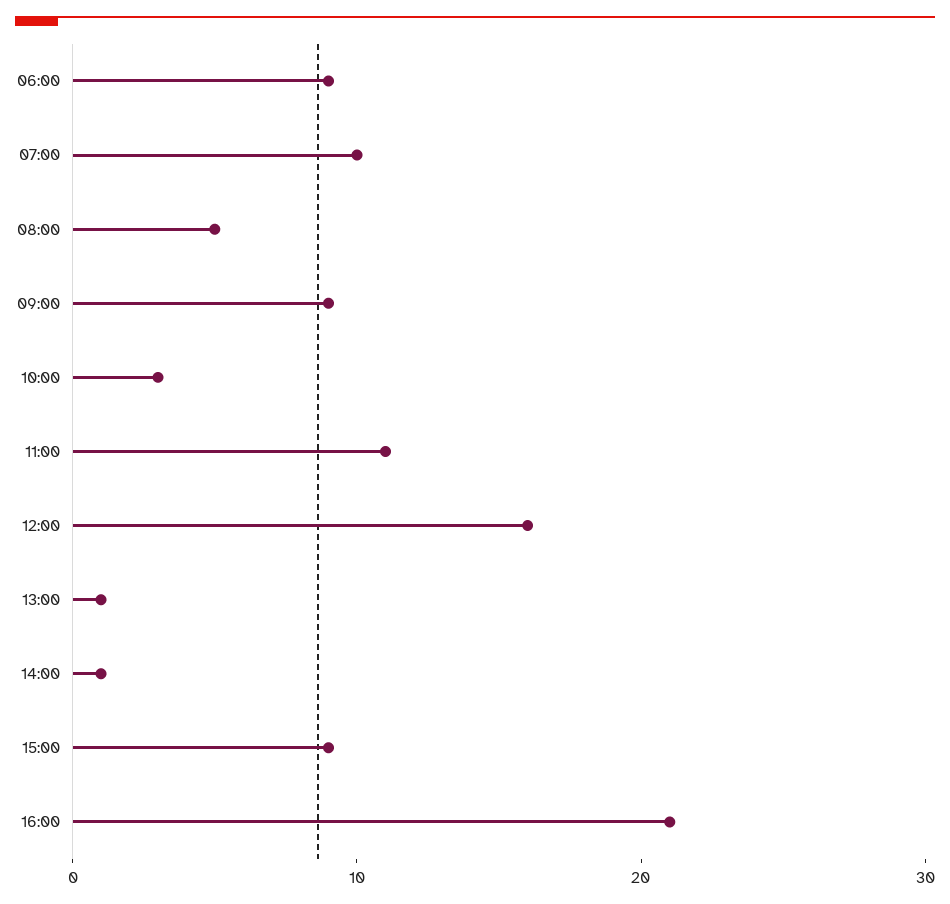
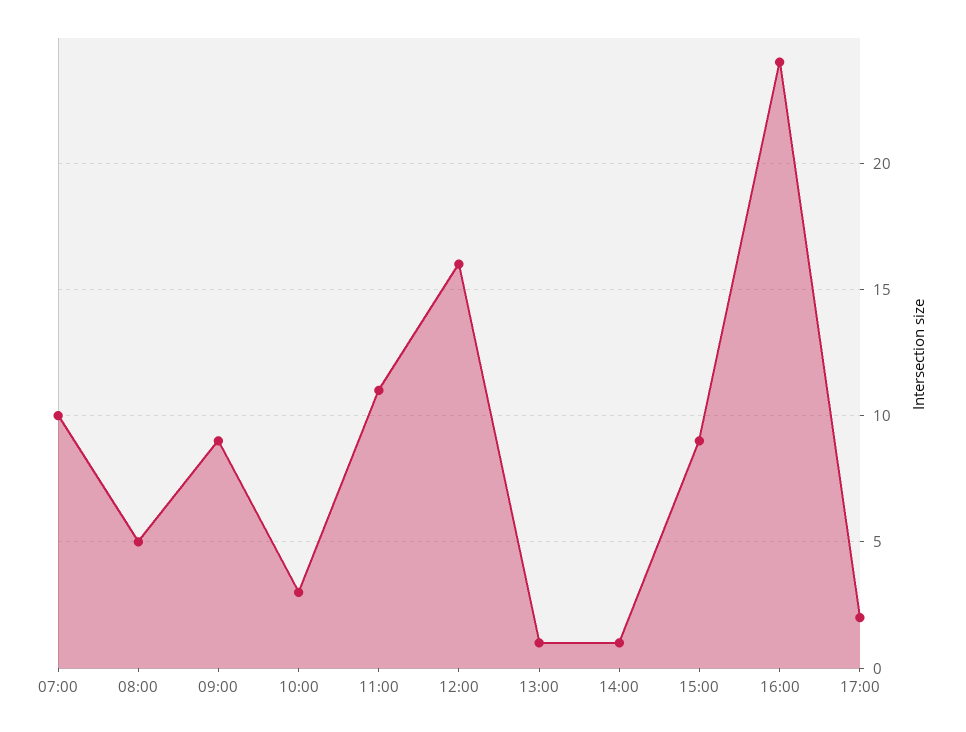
06:00: 9 -> none
16:00: 21 -> 24
17:00: none -> 2

